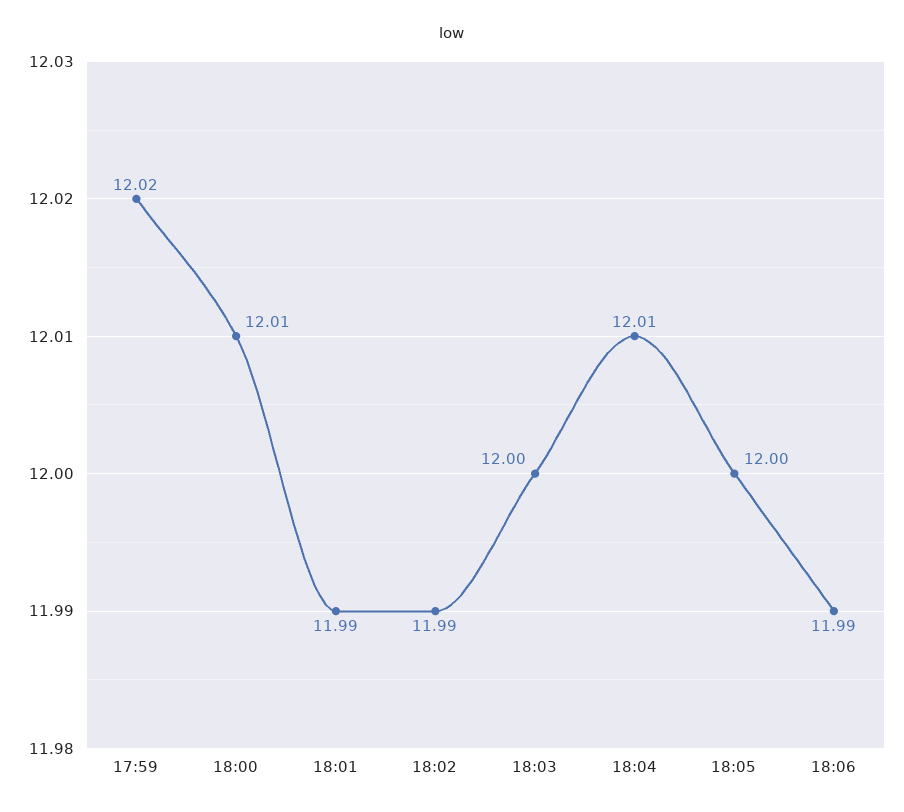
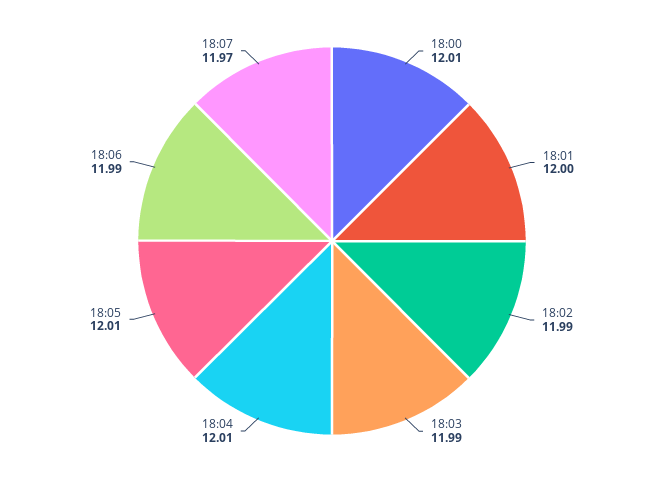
17:59: 12.02 -> none
18:01: 11.99 -> 12
18:03: 12 -> 11.99
18:05: 12 -> 12.01
18:07: none -> 11.97

